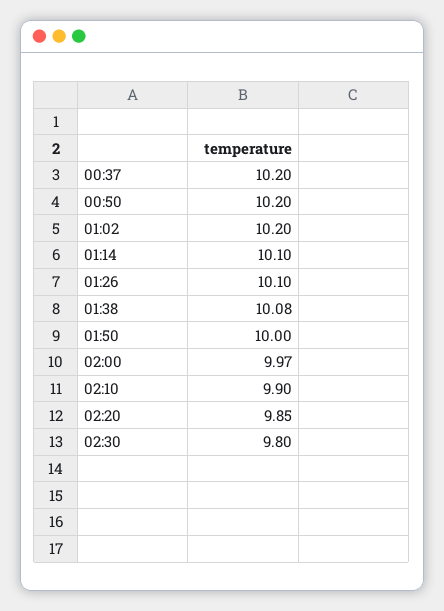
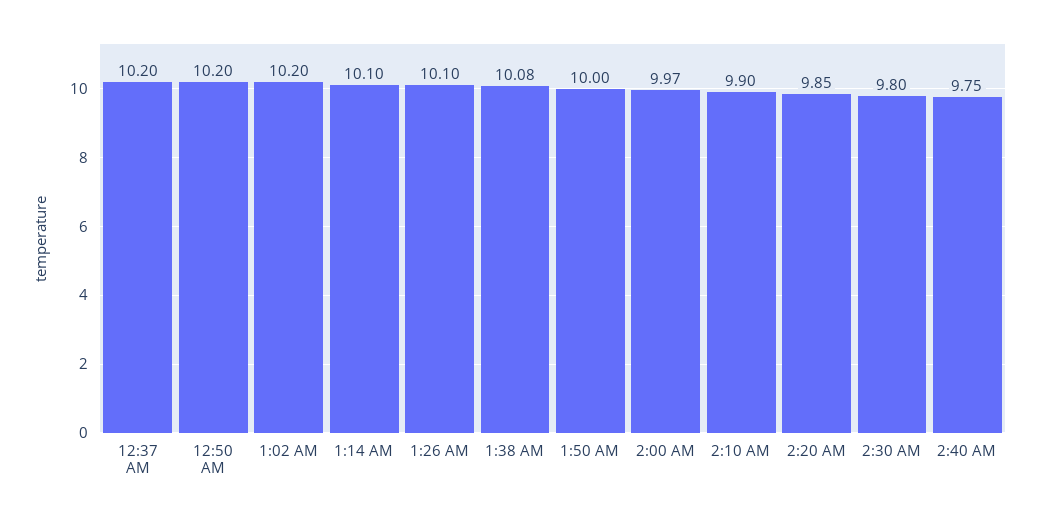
2:40 AM: none -> 9.75

